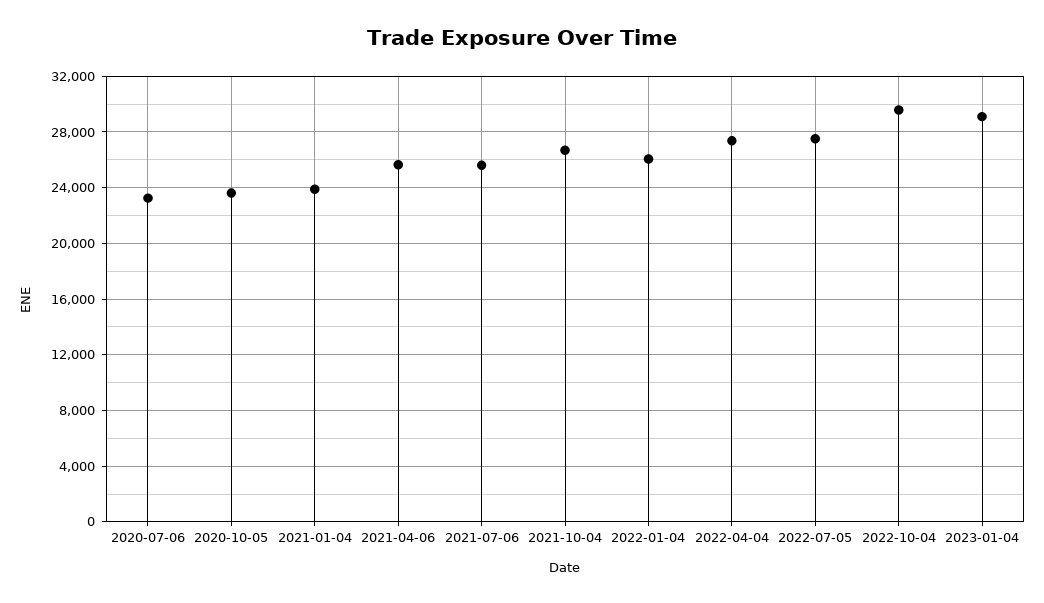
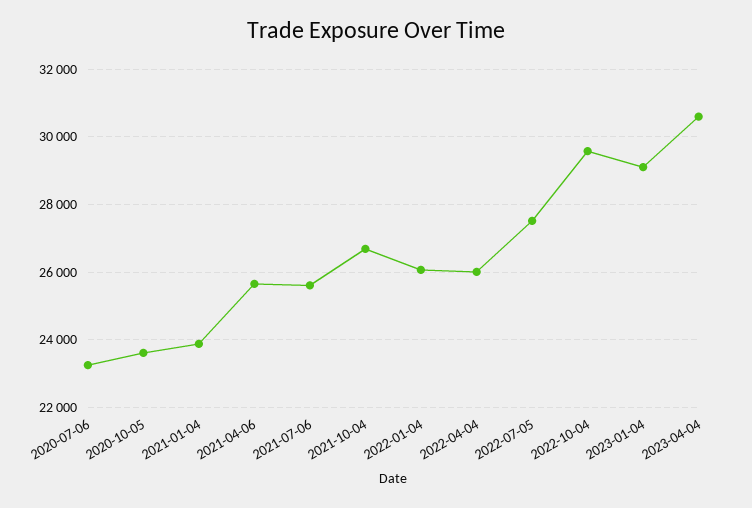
2022-04-04: 27500 -> 26000
2023-04-04: none -> 30600

